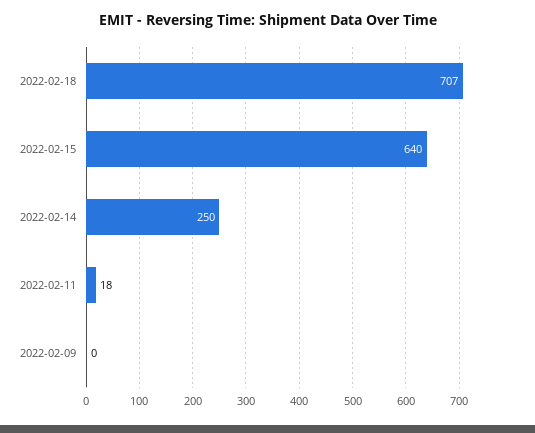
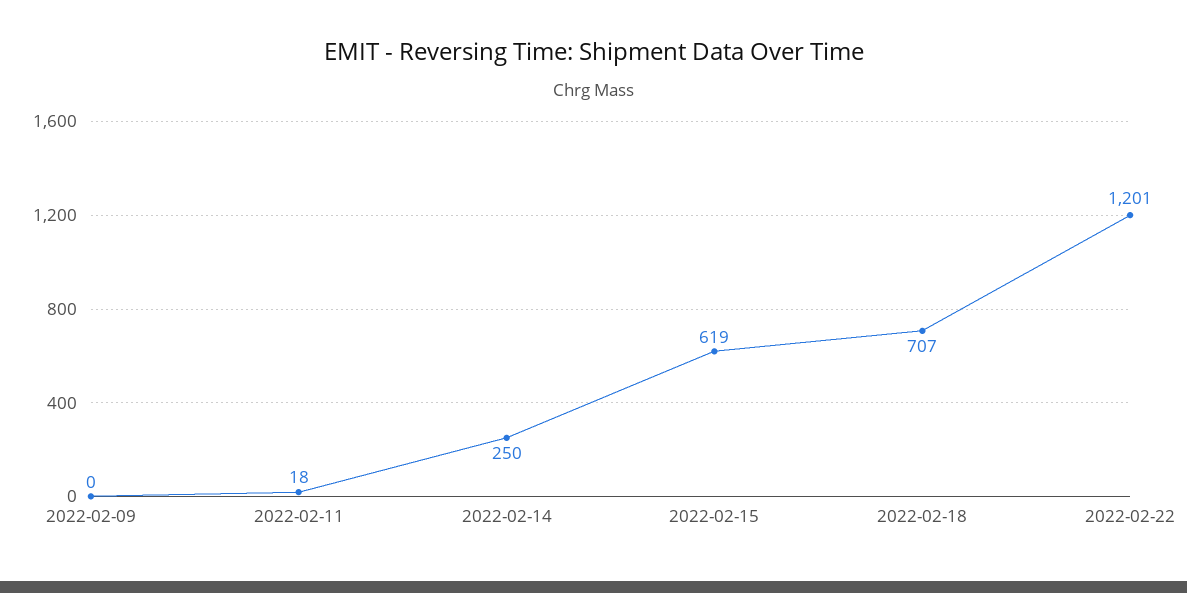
2022-02-15: 640 -> 619
2022-02-22: none -> 1201

